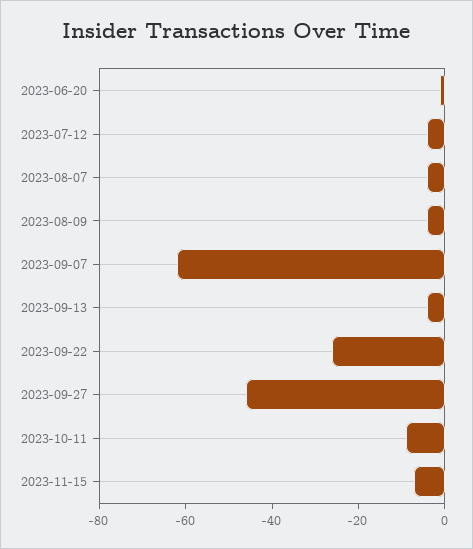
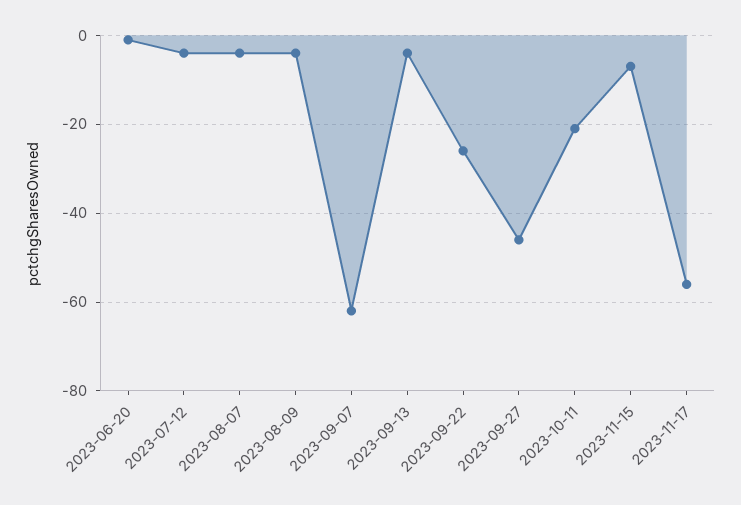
2023-10-11: -10 -> -20
2023-11-17: none -> -55

